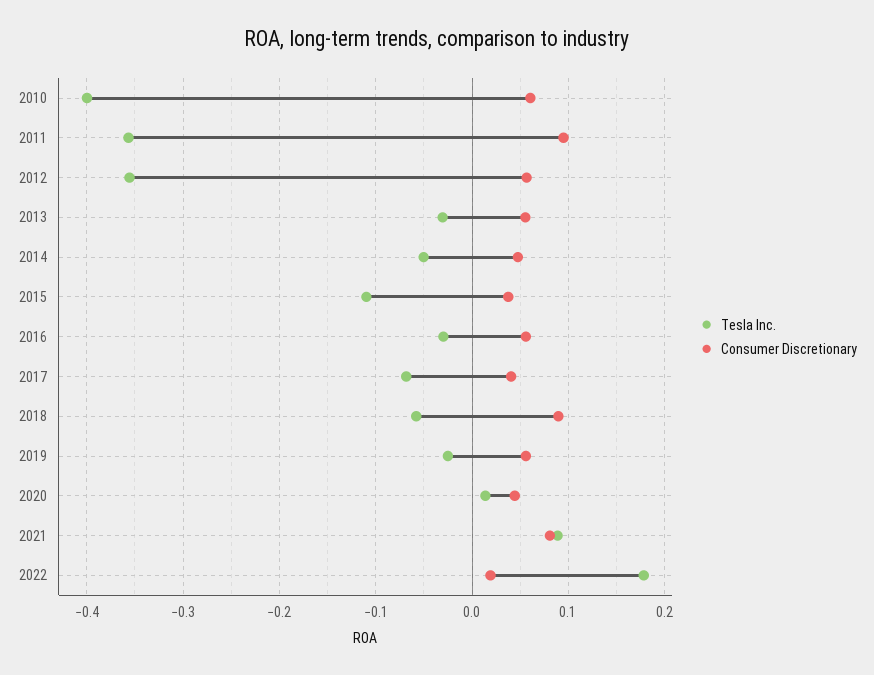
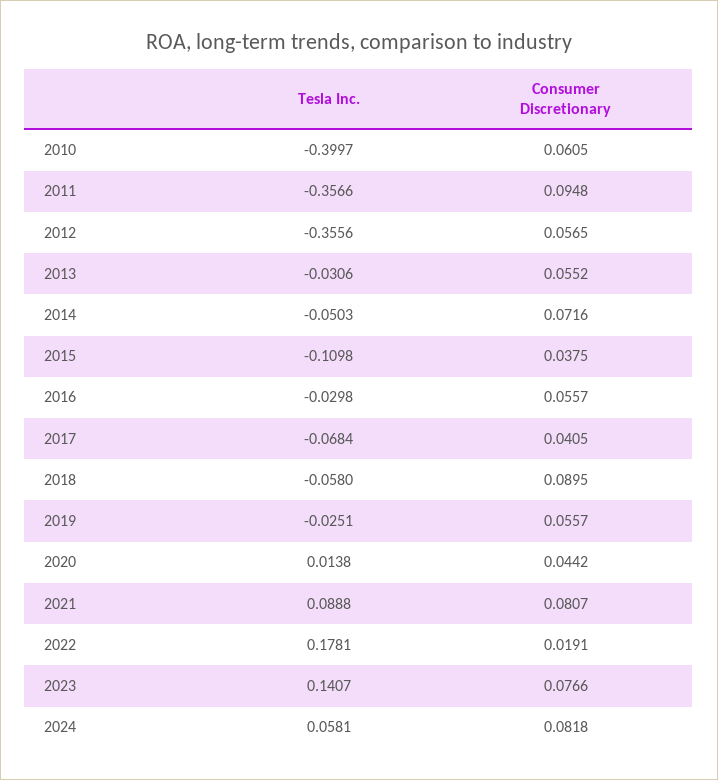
Consumer Discretionary, 2014: 0.05 -> 0.0716
Tesla Inc., 2023: none -> 0.1407
Consumer Discretionary, 2023: none -> 0.0766
Tesla Inc., 2024: none -> 0.0581
Consumer Discretionary, 2024: none -> 0.0818

